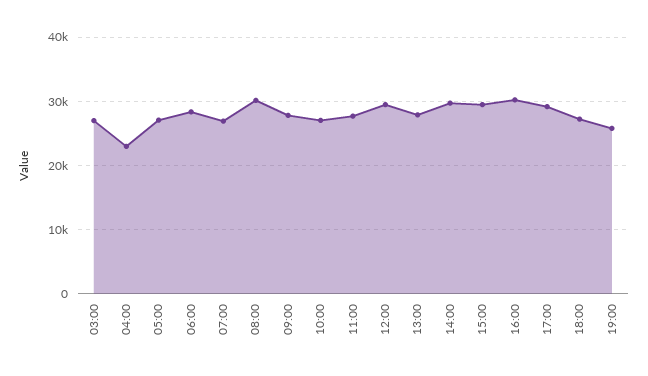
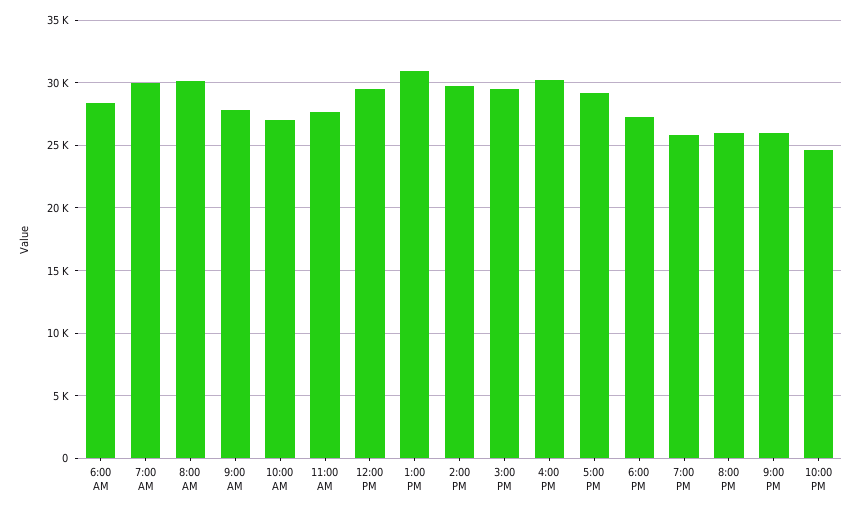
03:00: 27000 -> none
04:00: 23000 -> none
05:00: 27000 -> none
07:00: 27000 -> 30000
13:00: 28000 -> 31000
8:00 PM: none -> 26000
9:00 PM: none -> 26000
10:00 PM: none -> 24500

